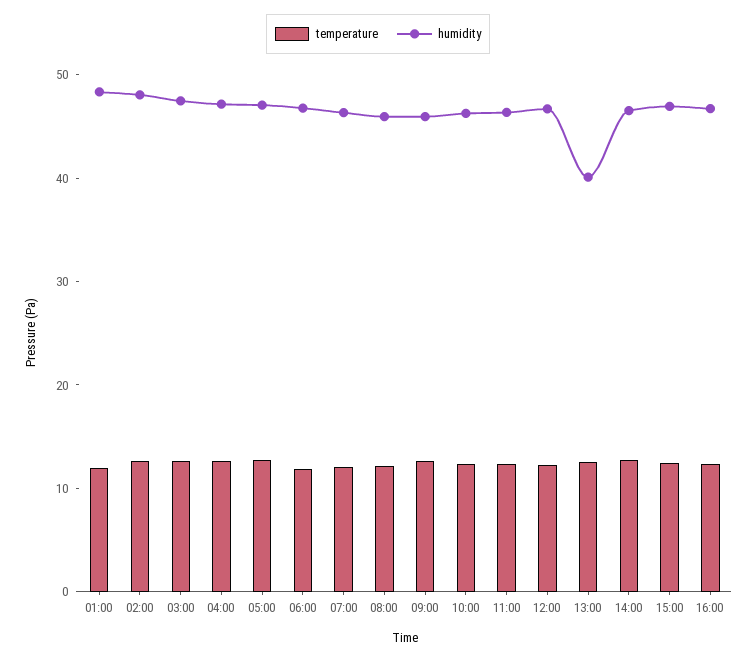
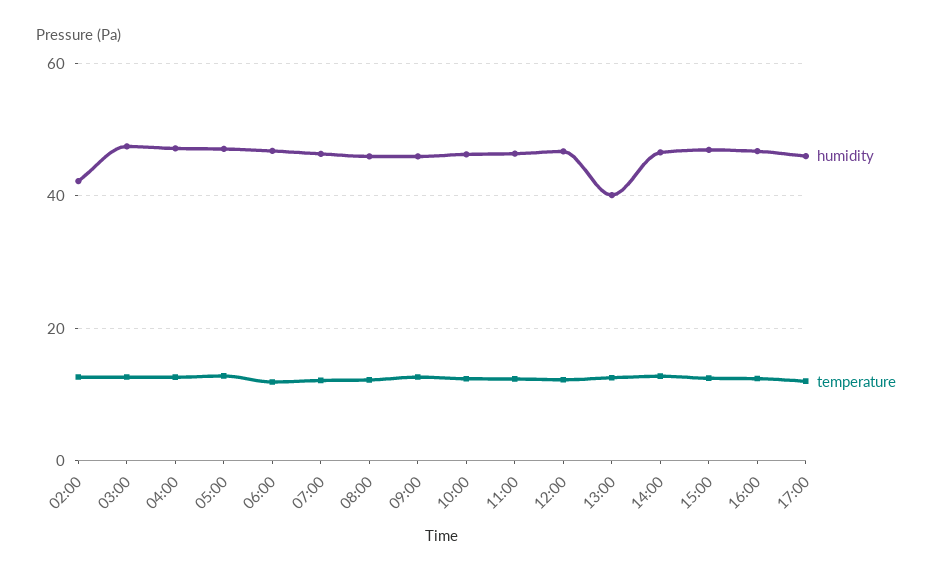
temperature, 01:00: 12 -> none
humidity, 01:00: 48 -> none
humidity, 02:00: 48 -> 42
humidity, 17:00: none -> 46
temperature, 17:00: none -> 12

